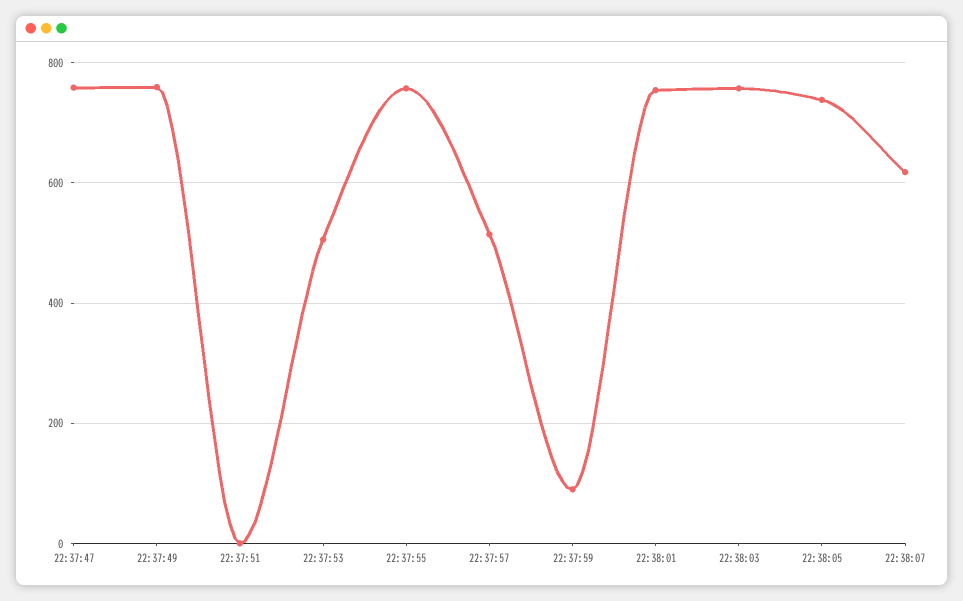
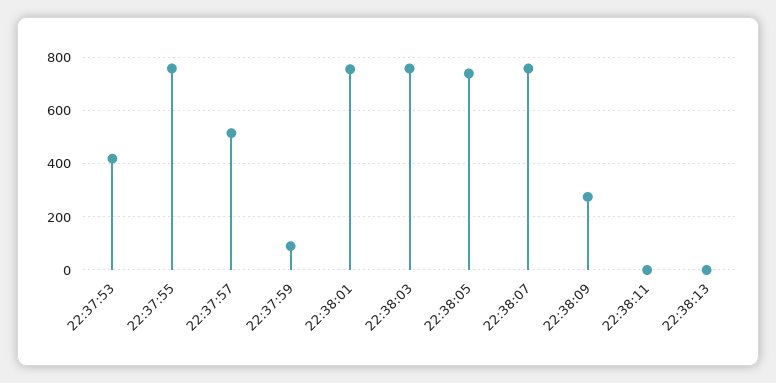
22:37:47: 760 -> none
22:37:49: 760 -> none
22:37:51: 0 -> none
22:37:53: 500 -> 425
22:38:07: 620 -> 750
22:38:09: none -> 275
22:38:11: none -> 0
22:38:13: none -> 0

